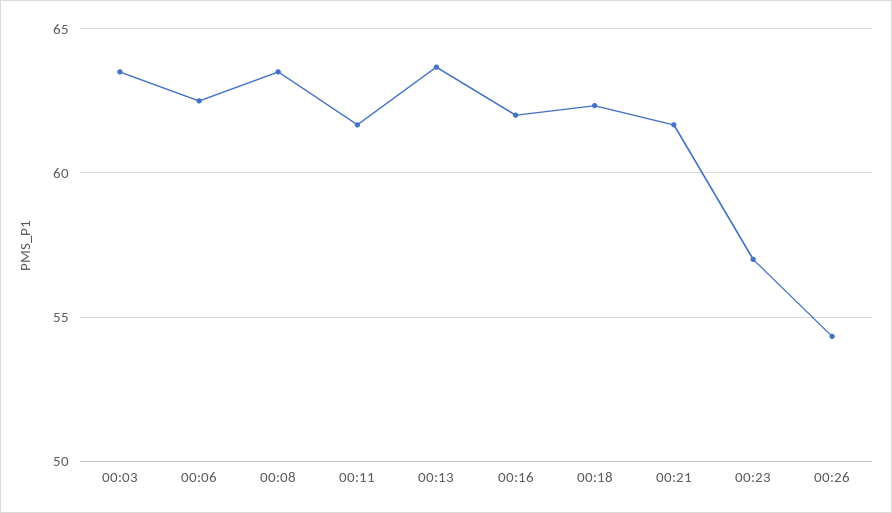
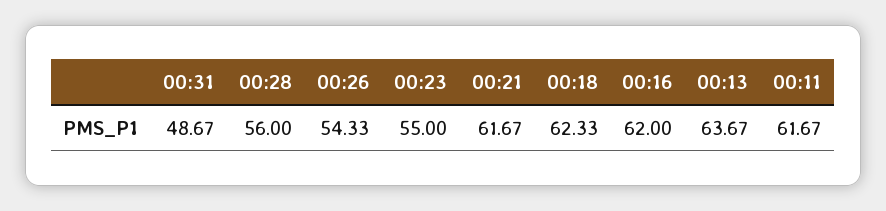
00:03: 63.5 -> none
00:06: 62.5 -> none
00:08: 63.5 -> none
00:23: 57 -> 55
00:31: none -> 48.67
00:28: none -> 56

